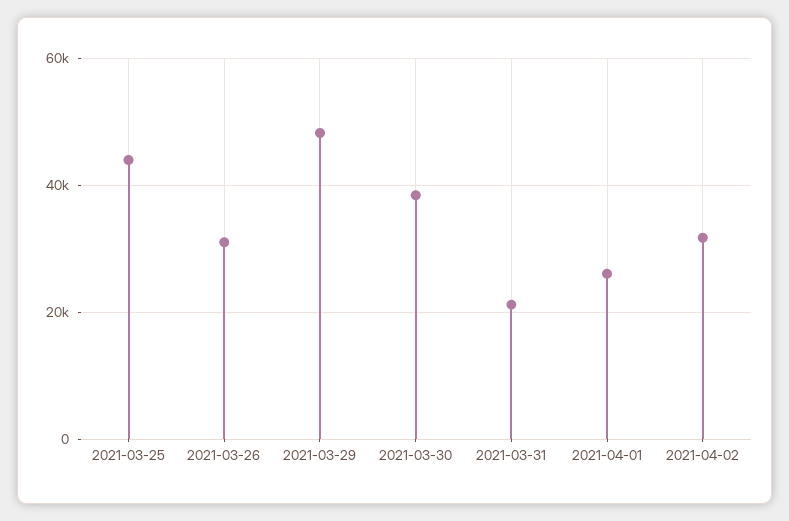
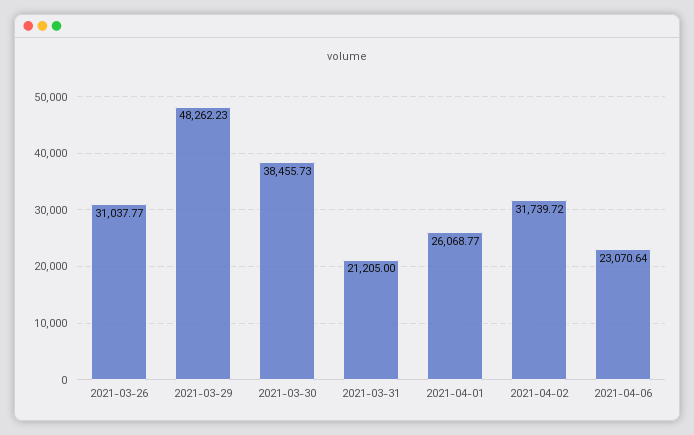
2021-03-25: 44000 -> none
2021-04-06: none -> 23070.64

